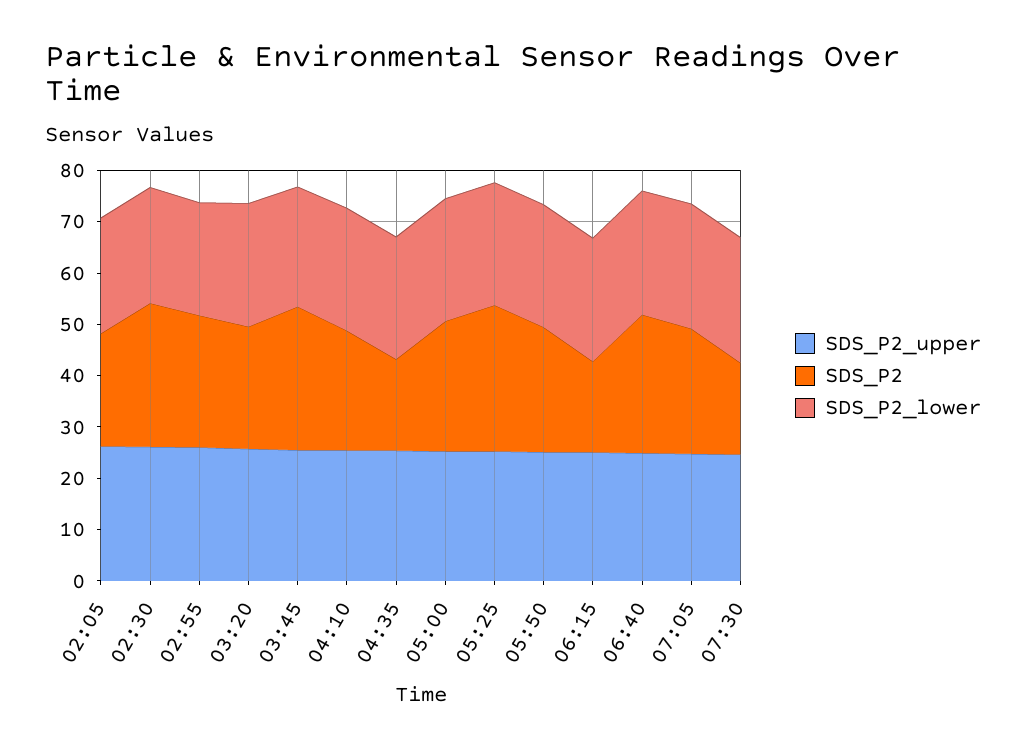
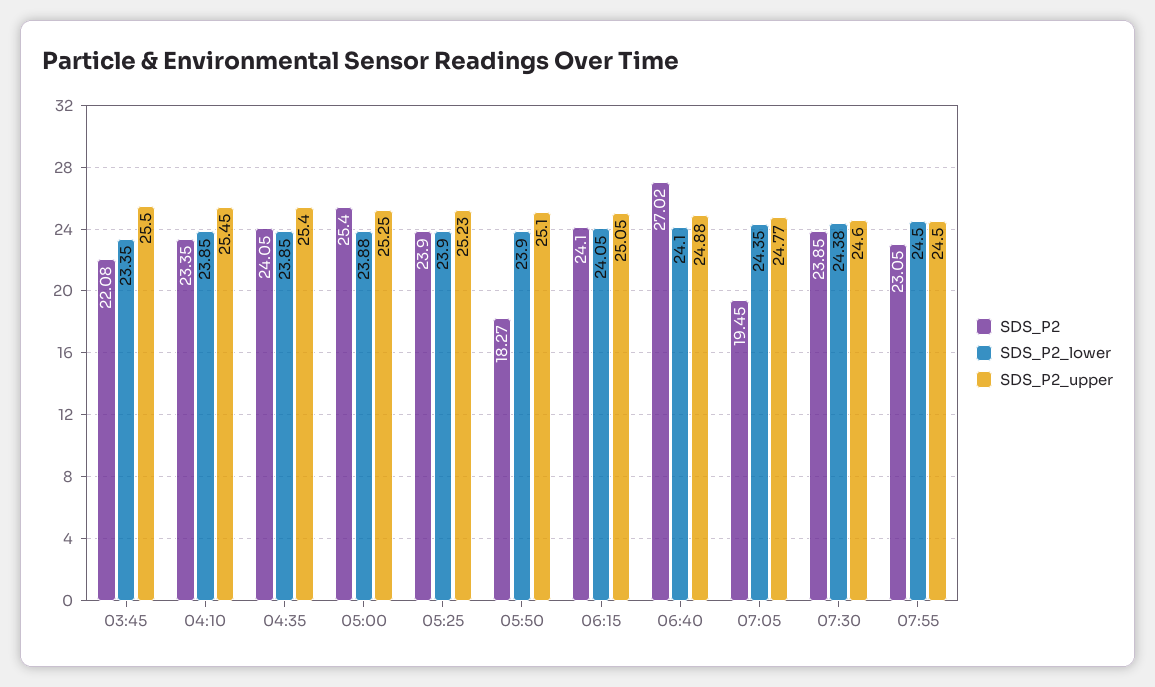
SDS_P2_upper, 02:05: 26 -> none
SDS_P2, 02:05: 22 -> none
SDS_P2_lower, 02:05: 22 -> none
SDS_P2_upper, 02:30: 26 -> none
SDS_P2, 02:30: 28 -> none
SDS_P2_lower, 02:30: 22 -> none
SDS_P2_upper, 02:55: 26 -> none
SDS_P2, 02:55: 26 -> none
SDS_P2_lower, 02:55: 22 -> none
SDS_P2_upper, 03:20: 26 -> none
SDS_P2, 03:20: 24 -> none
SDS_P2_lower, 03:20: 24 -> none
SDS_P2, 03:45: 28 -> 22.08
SDS_P2, 04:35: 18 -> 24.05
SDS_P2, 05:25: 28 -> 23.9
SDS_P2, 05:50: 24 -> 18.27
SDS_P2, 06:15: 18 -> 24.1
SDS_P2, 07:05: 24 -> 19.45
SDS_P2, 07:30: 18 -> 23.85
SDS_P2, 07:55: none -> 23.05
SDS_P2_lower, 07:55: none -> 24.5
SDS_P2_upper, 07:55: none -> 24.5

